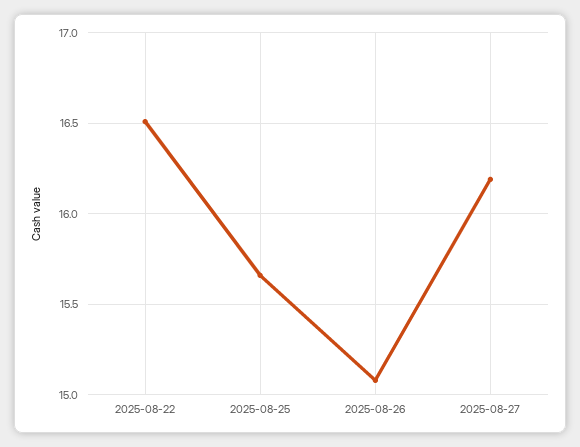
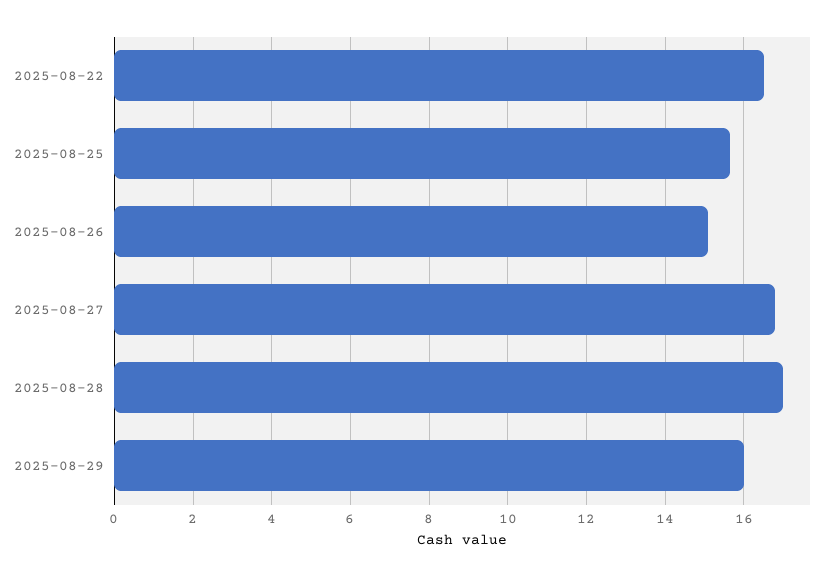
2025-08-27: 16.2 -> 16.8
2025-08-28: none -> 17
2025-08-29: none -> 16

